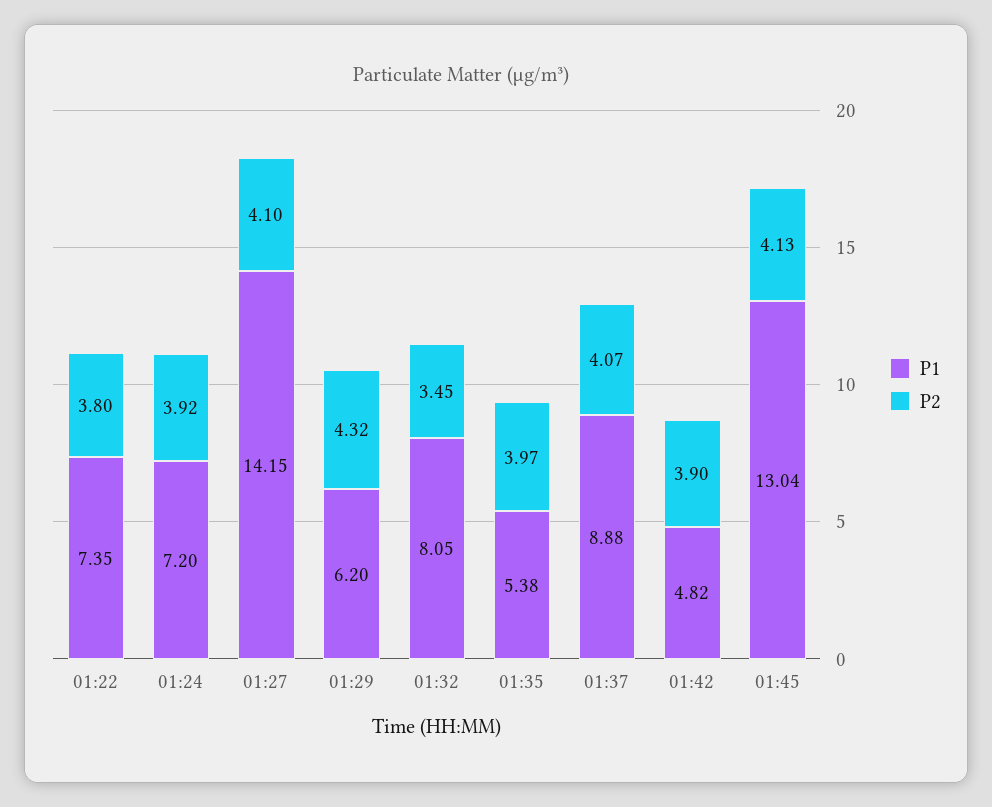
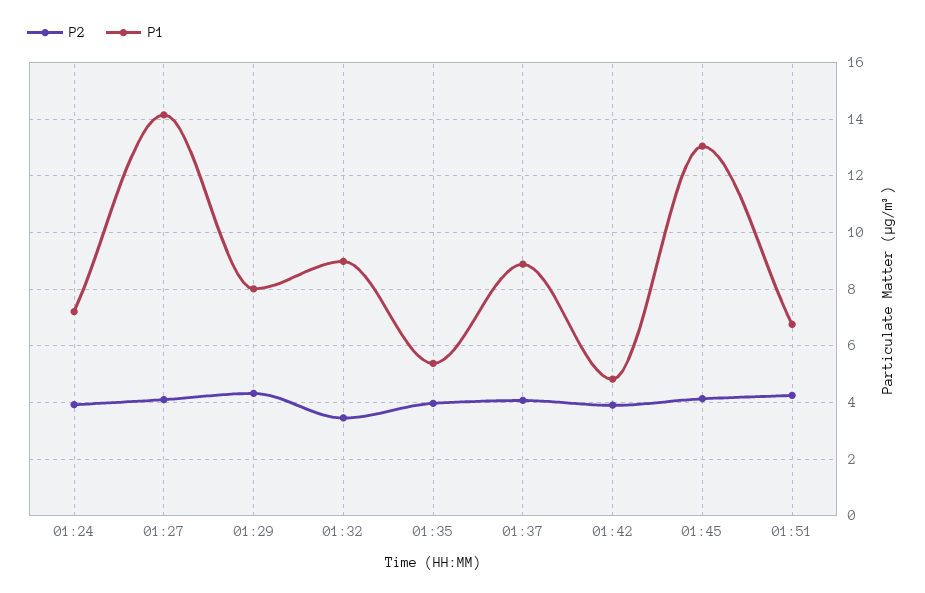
P1, 01:22: 7.35 -> none
P2, 01:22: 3.8 -> none
P1, 01:29: 6.2 -> 8
P1, 01:32: 8.05 -> 9
P2, 01:51: none -> 4.25
P1, 01:51: none -> 6.75

